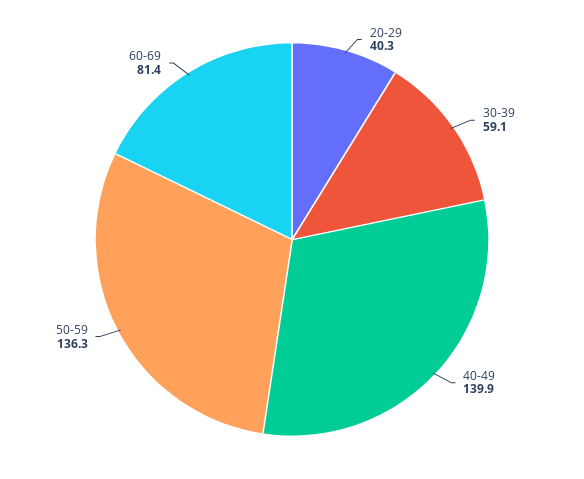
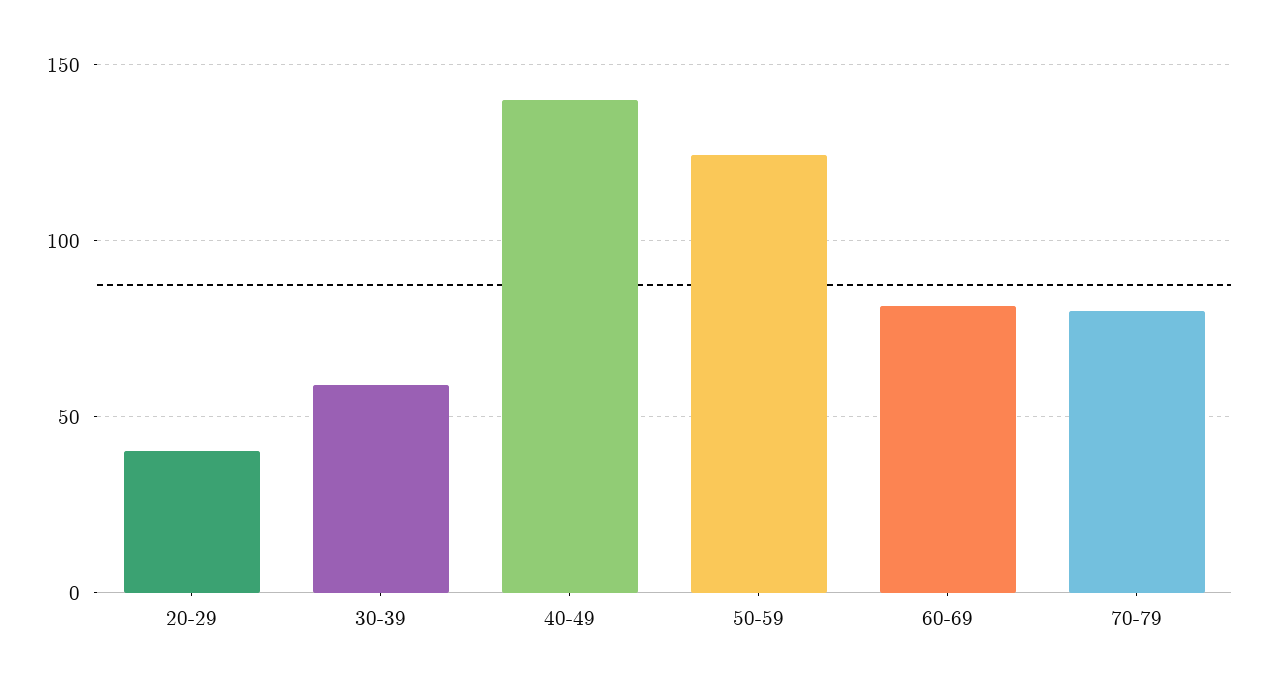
50-59: 136.3 -> 125
70-79: none -> 80

